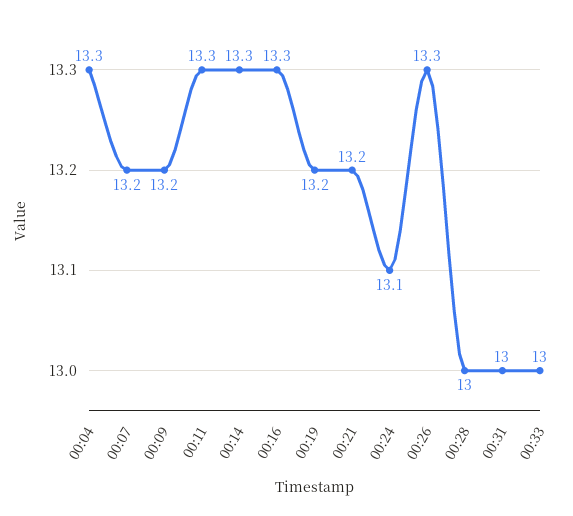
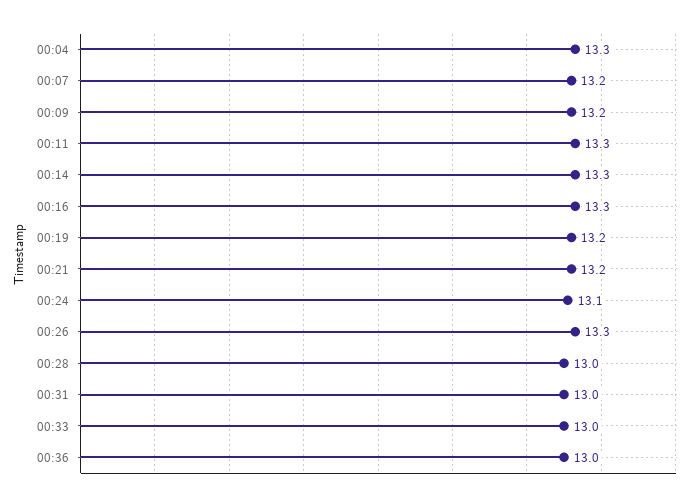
00:36: none -> 13

